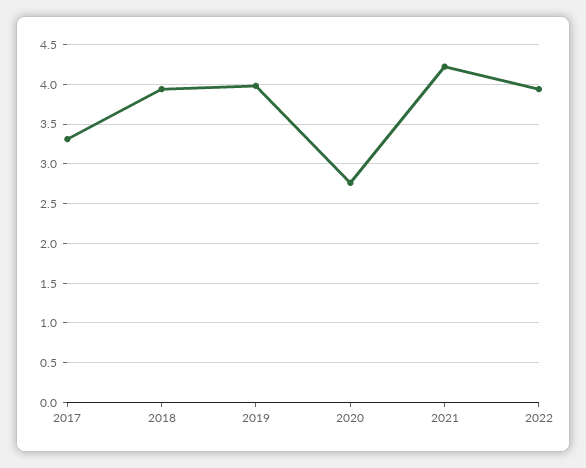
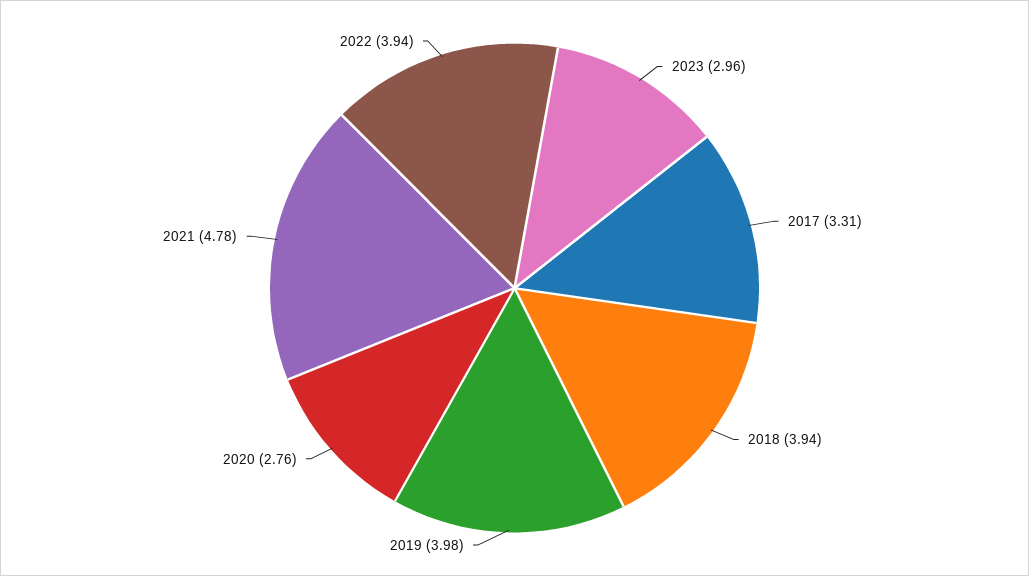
2021: 4.2 -> 4.78
2023: none -> 2.96

